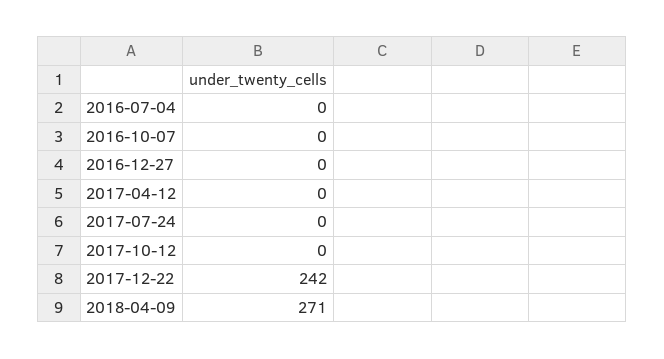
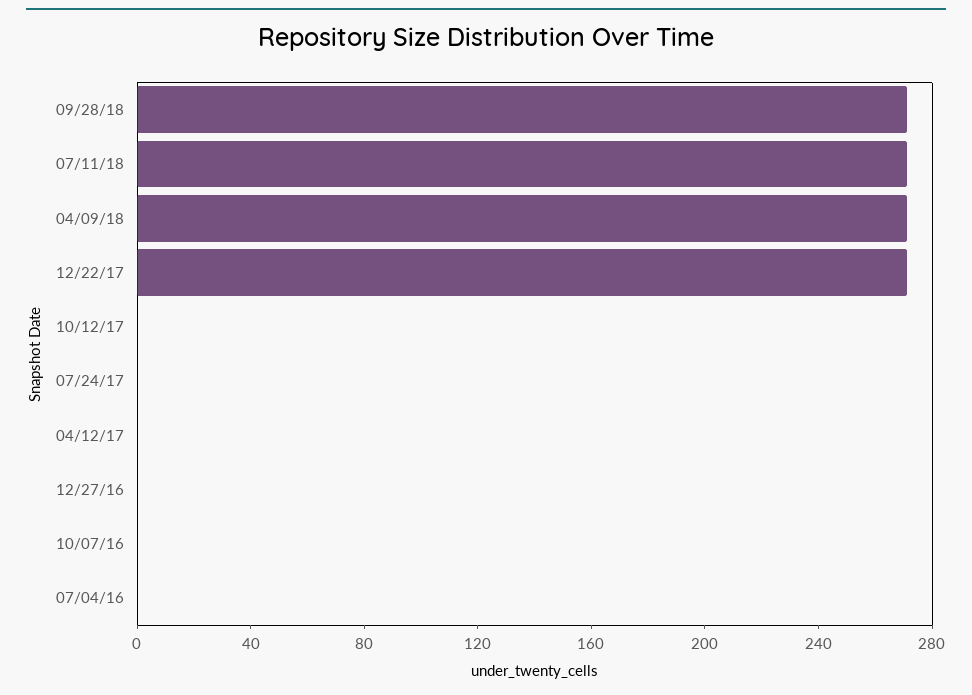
2017-12-22: 242 -> 270
09/28/18: none -> 270
07/11/18: none -> 270

